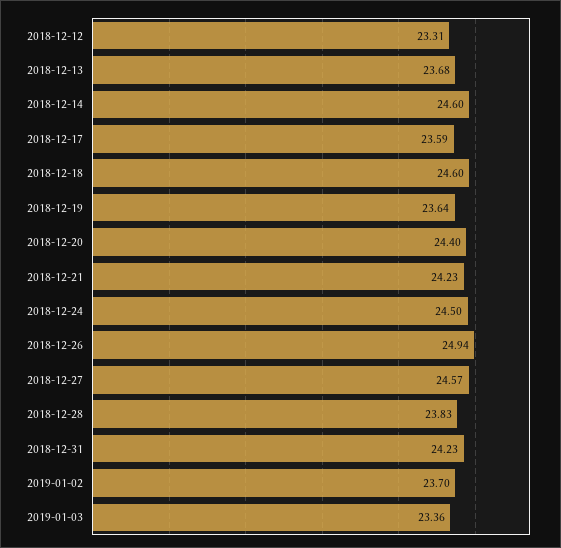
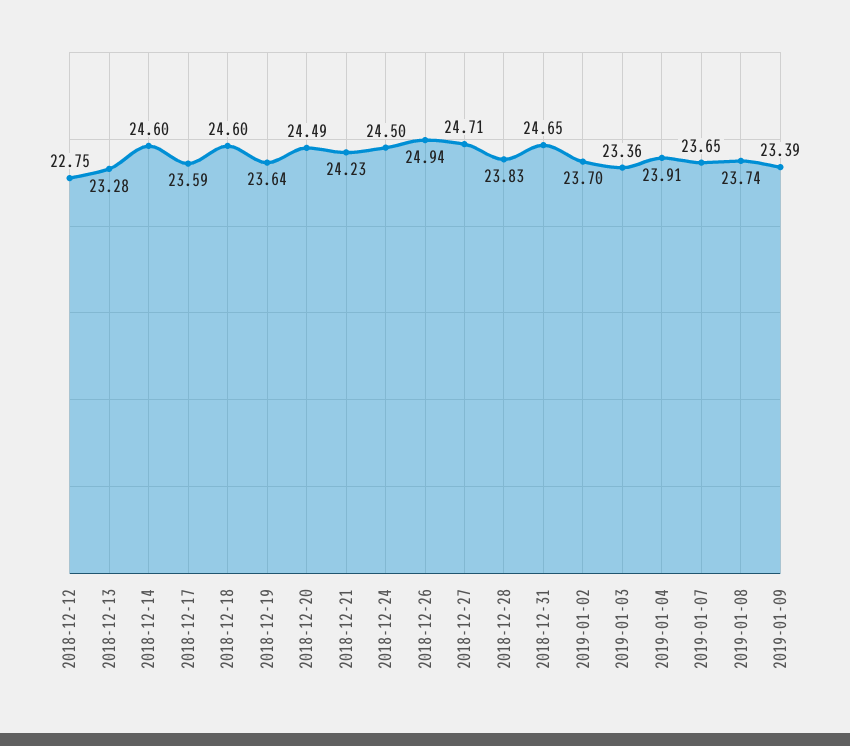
2018-12-12: 23.31 -> 22.75
2018-12-13: 23.68 -> 23.28
2018-12-20: 24.4 -> 24.49
2018-12-27: 24.57 -> 24.71
2018-12-31: 24.23 -> 24.65
2019-01-04: none -> 23.91
2019-01-07: none -> 23.65
2019-01-08: none -> 23.74
2019-01-09: none -> 23.39

